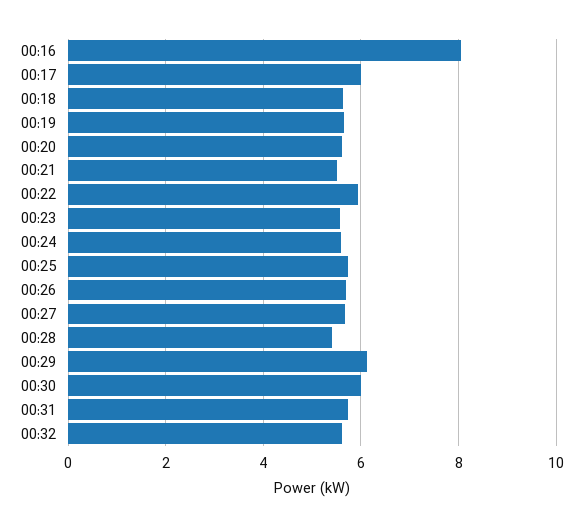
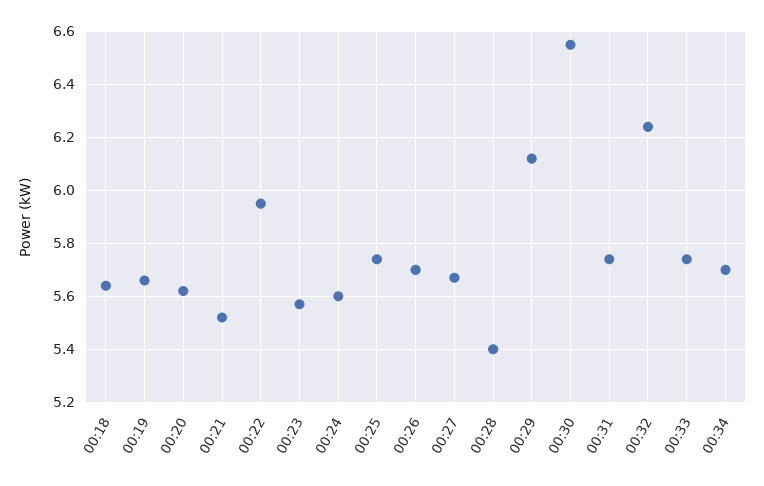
00:16: 8 -> none
00:17: 6 -> none
00:30: 6 -> 6.55
00:32: 5.6 -> 6.25
00:33: none -> 5.75
00:34: none -> 5.7

